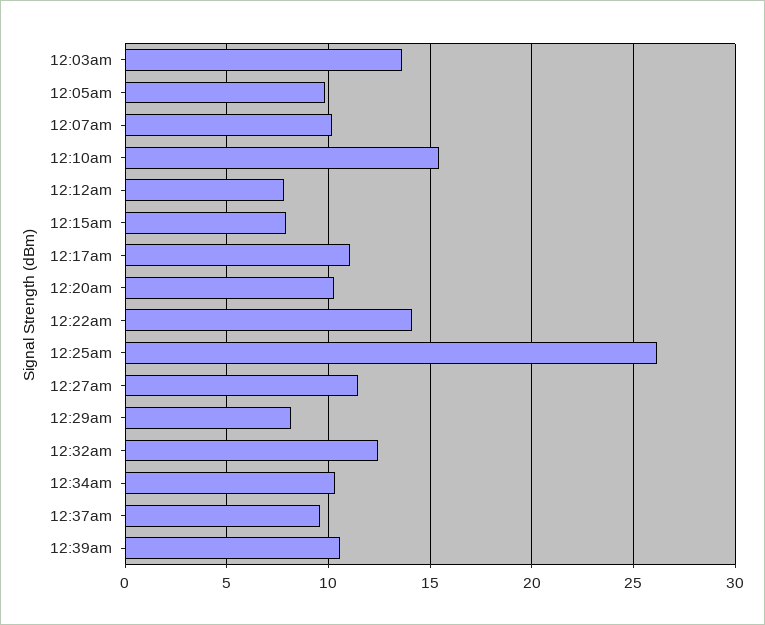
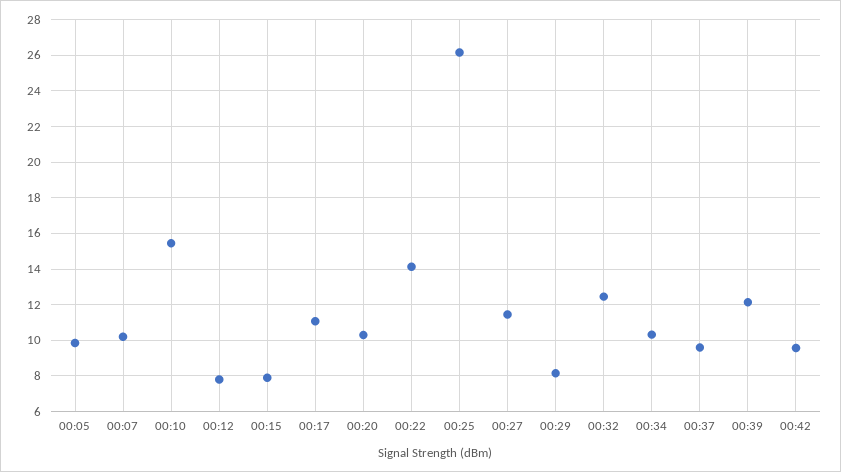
12:03am: 13.5 -> none
12:39am: 10.5 -> 12
00:42: none -> 9.5

